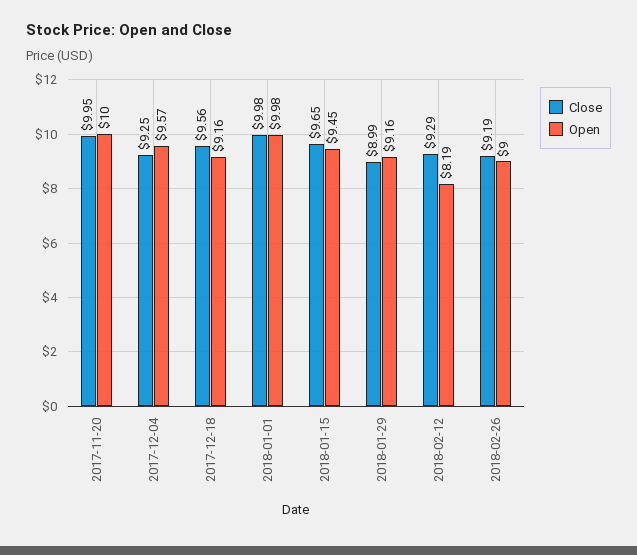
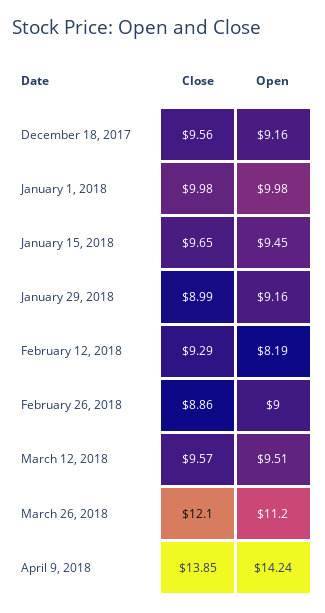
Close, 2017-11-20: 9.95 -> none
Open, 2017-11-20: 10 -> none
Close, 2017-12-04: 9.25 -> none
Open, 2017-12-04: 9.57 -> none
Close, 2018-02-26: 9.19 -> 8.86
Close, March 12, 2018: none -> 9.57
Open, March 12, 2018: none -> 9.51
Close, March 26, 2018: none -> 12.1
Open, March 26, 2018: none -> 11.2
Close, April 9, 2018: none -> 13.85
Open, April 9, 2018: none -> 14.24

